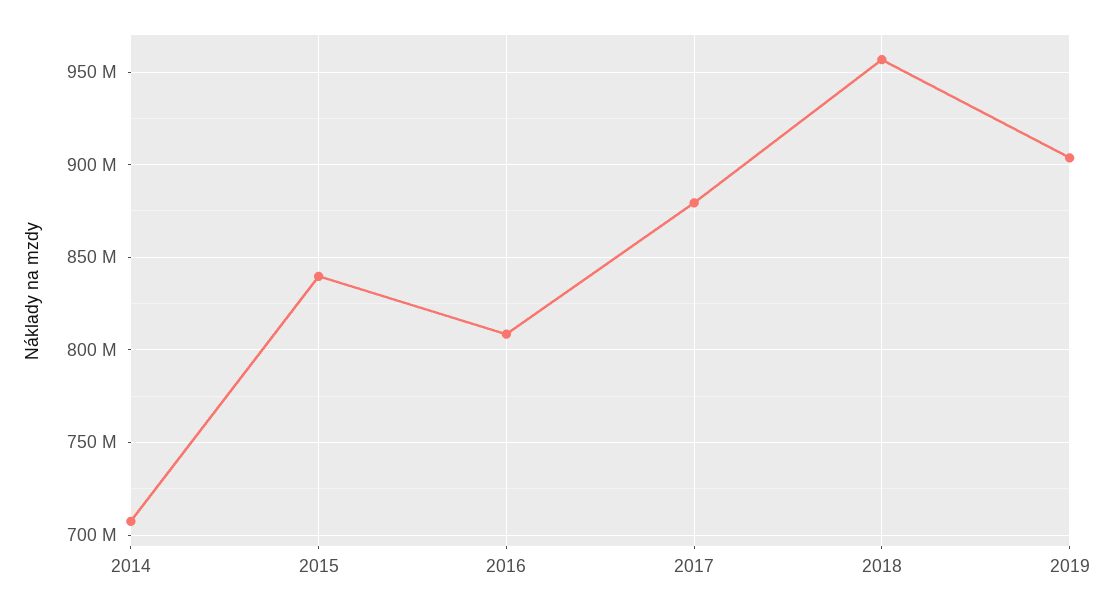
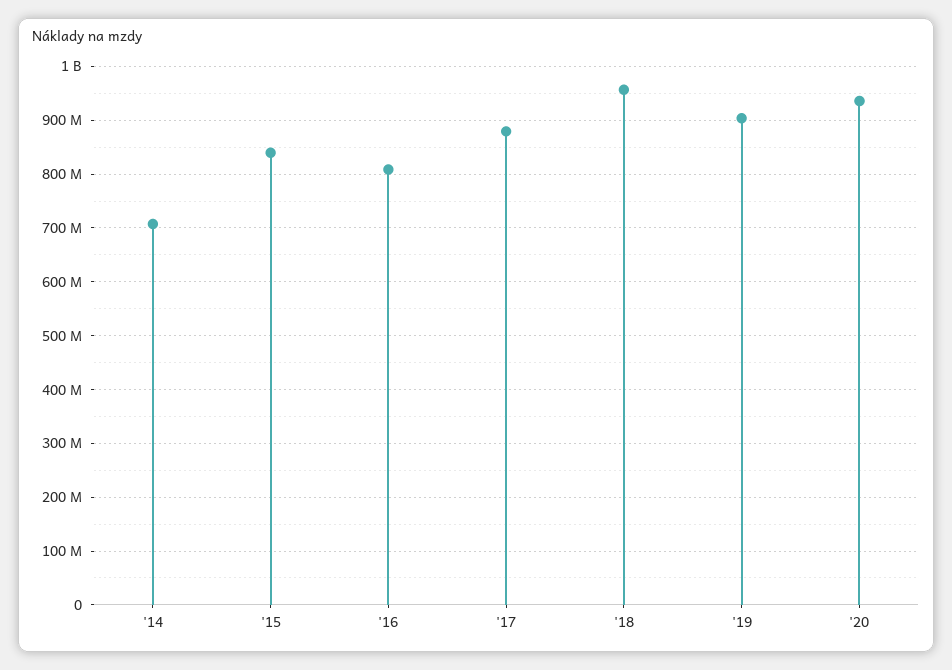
'20: none -> 940000000

